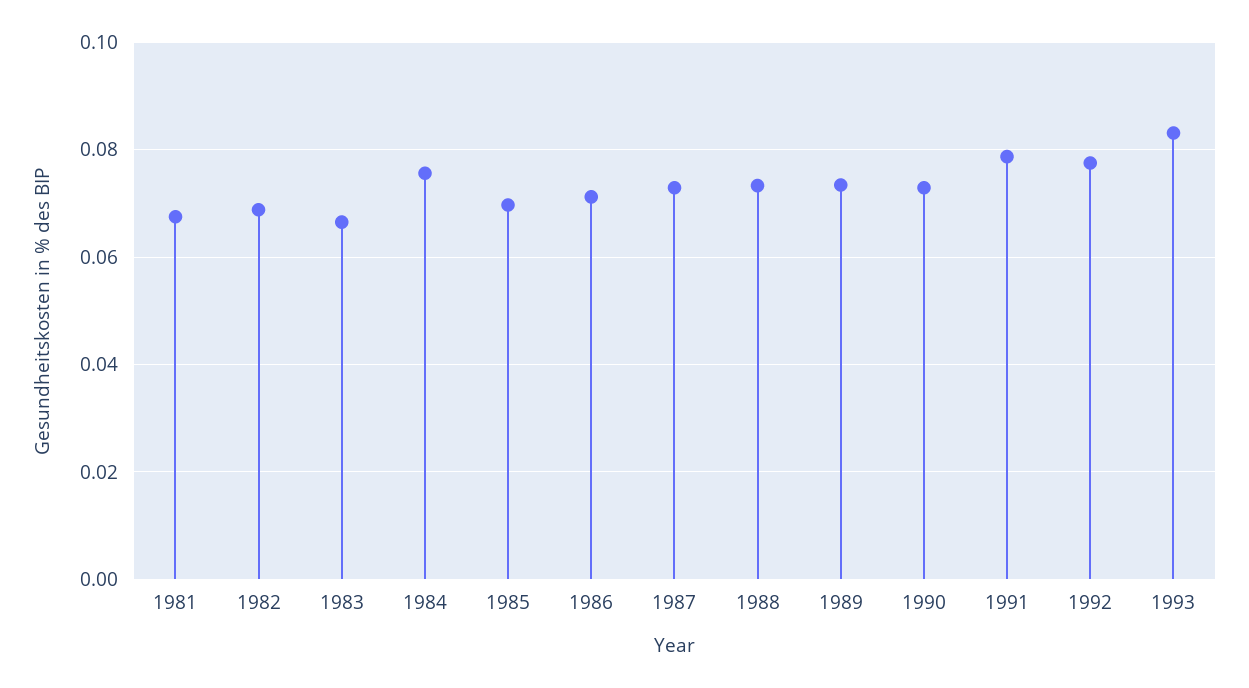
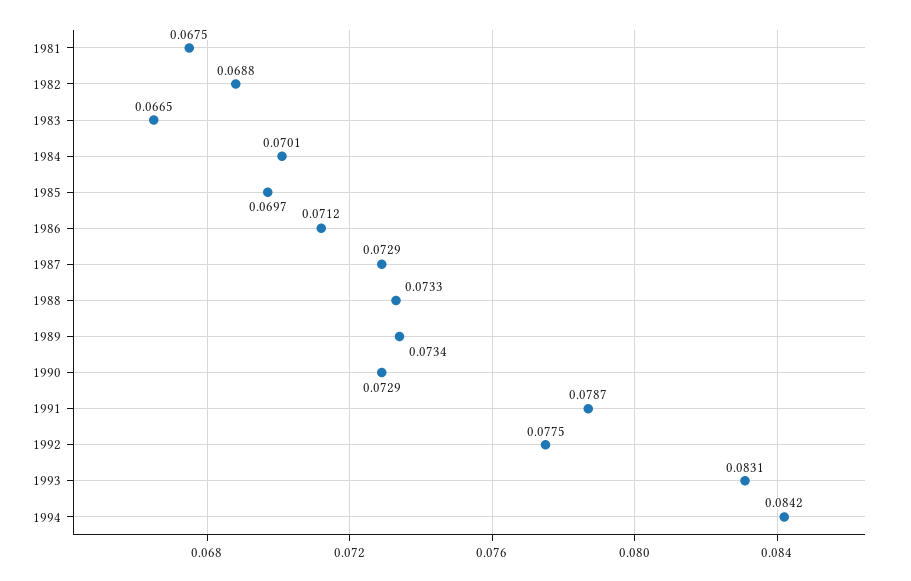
1984: 0.076 -> 0.0701
1994: none -> 0.0842

